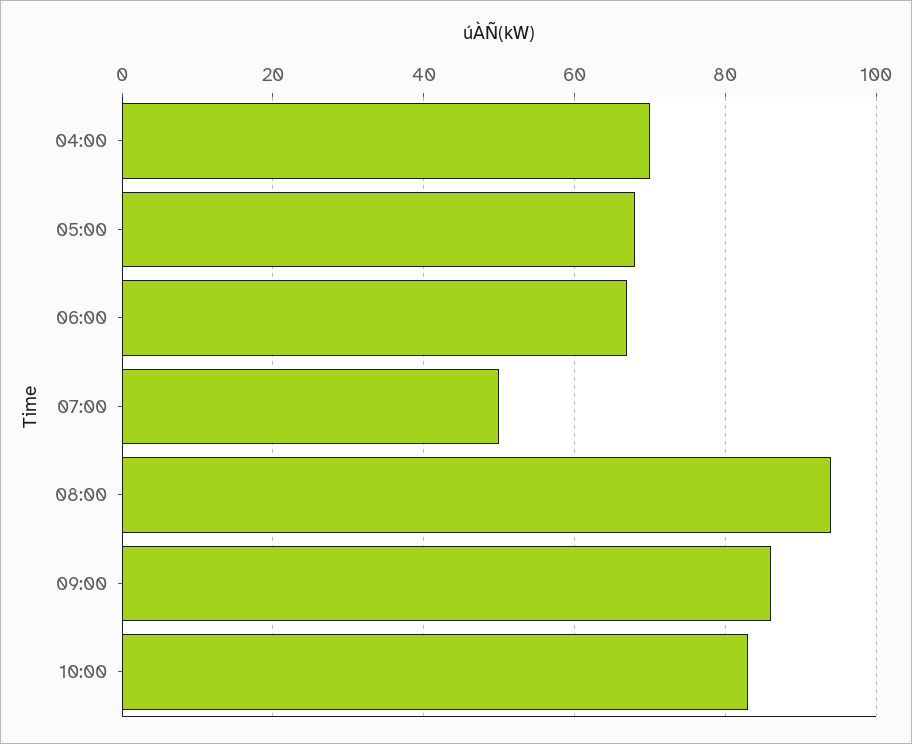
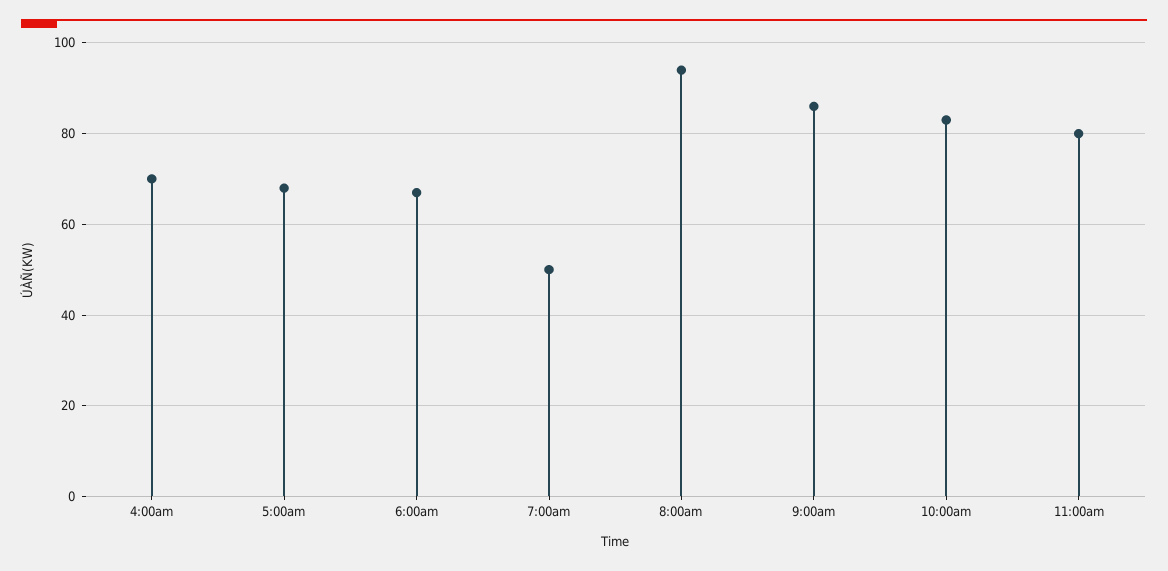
11:00am: none -> 80

